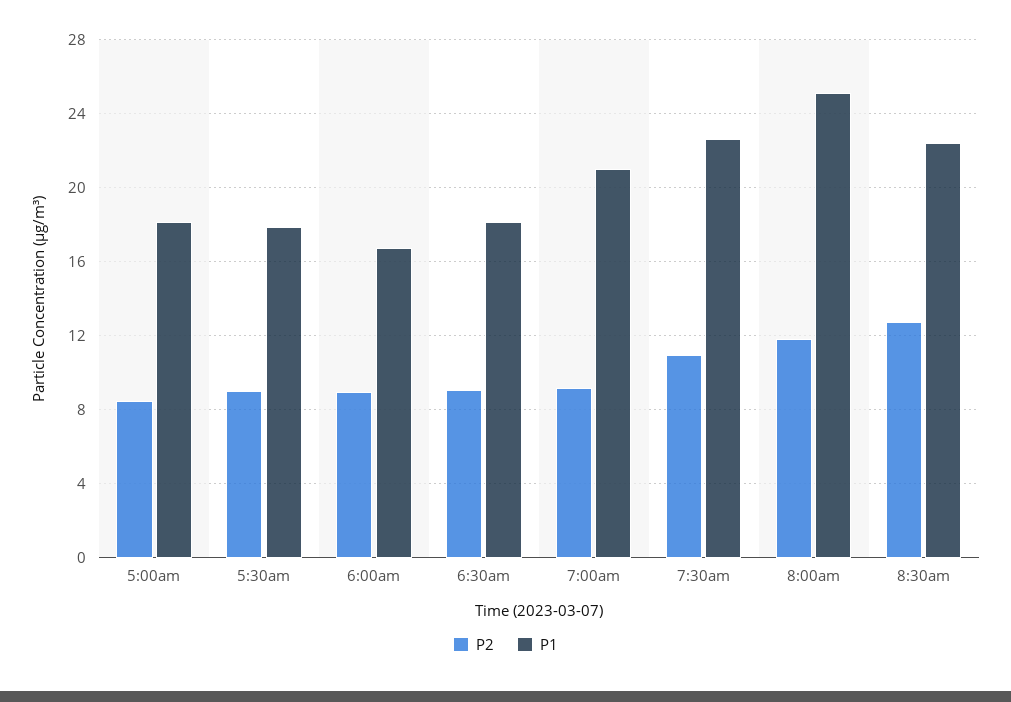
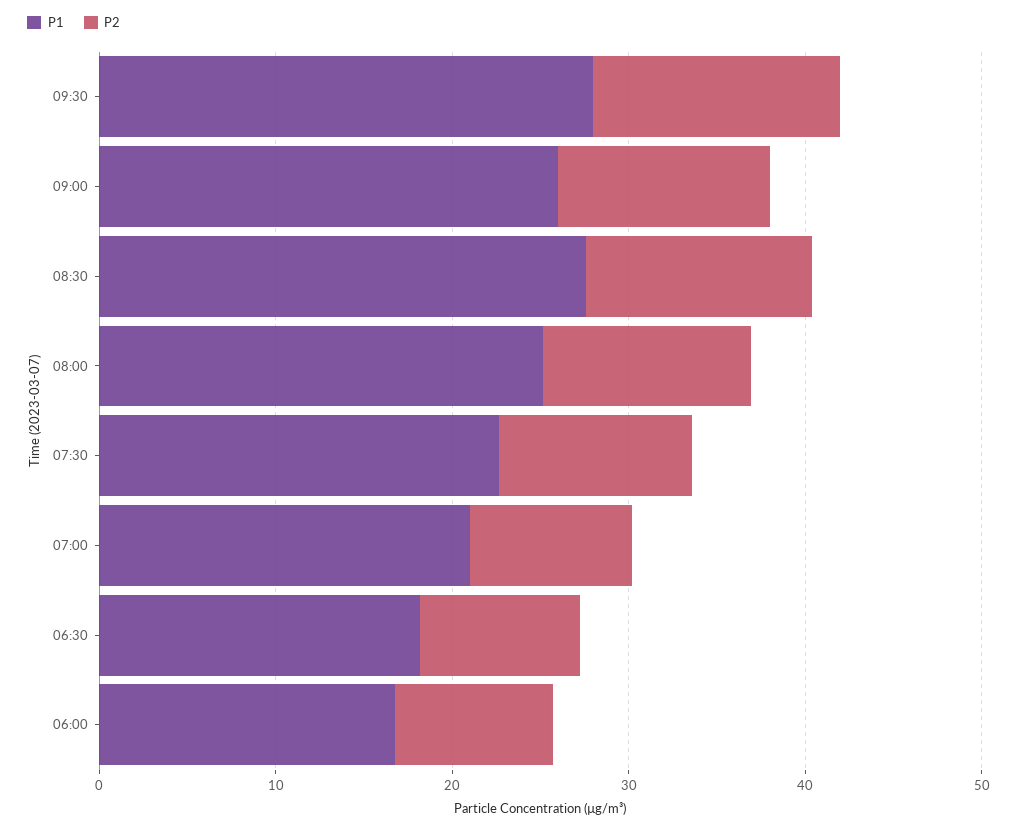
P2, 5:00am: 8.5 -> none
P1, 5:00am: 18 -> none
P2, 5:30am: 9 -> none
P1, 5:30am: 18 -> none
P1, 8:30am: 22.5 -> 28
P1, 09:30: none -> 28
P2, 09:30: none -> 14
P1, 09:00: none -> 26
P2, 09:00: none -> 12

